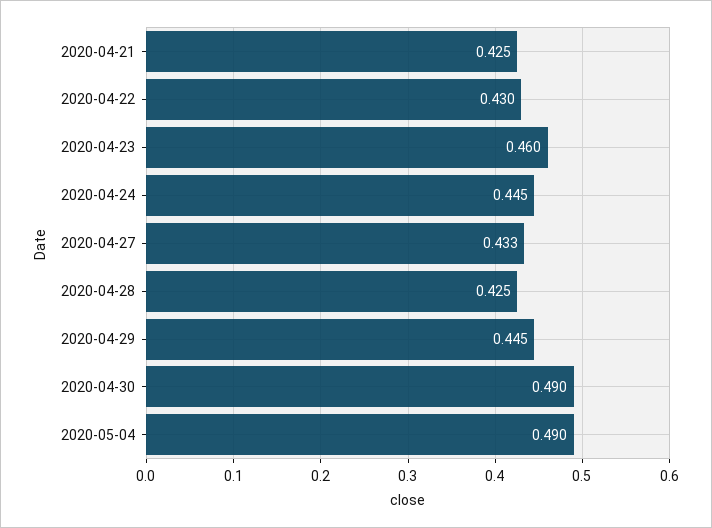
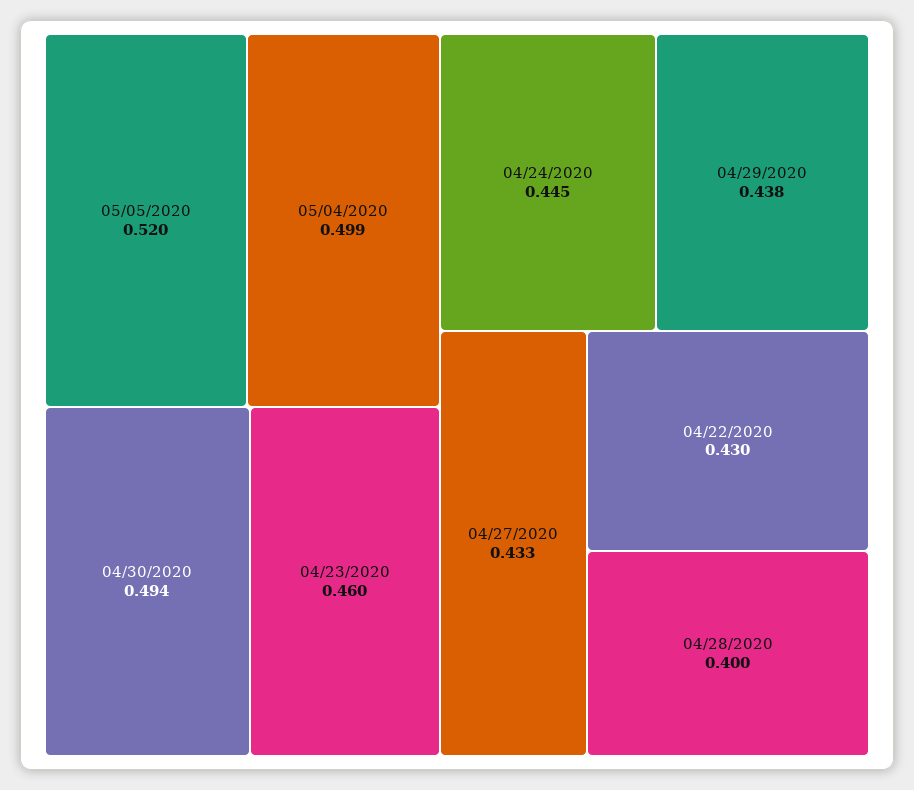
2020-04-21: 0.425 -> none
2020-04-28: 0.425 -> 0.4
2020-04-29: 0.445 -> 0.438
2020-04-30: 0.49 -> 0.494
2020-05-04: 0.49 -> 0.499
05/05/2020: none -> 0.52

